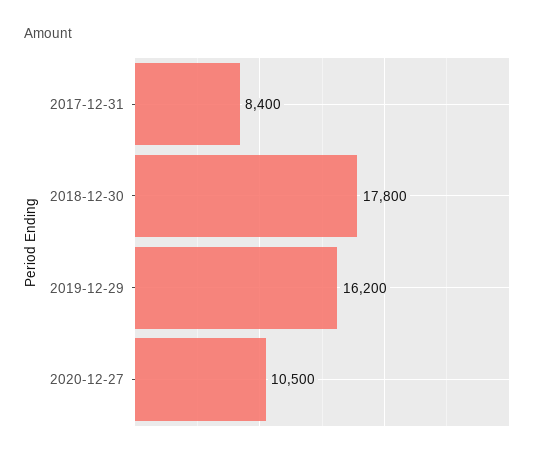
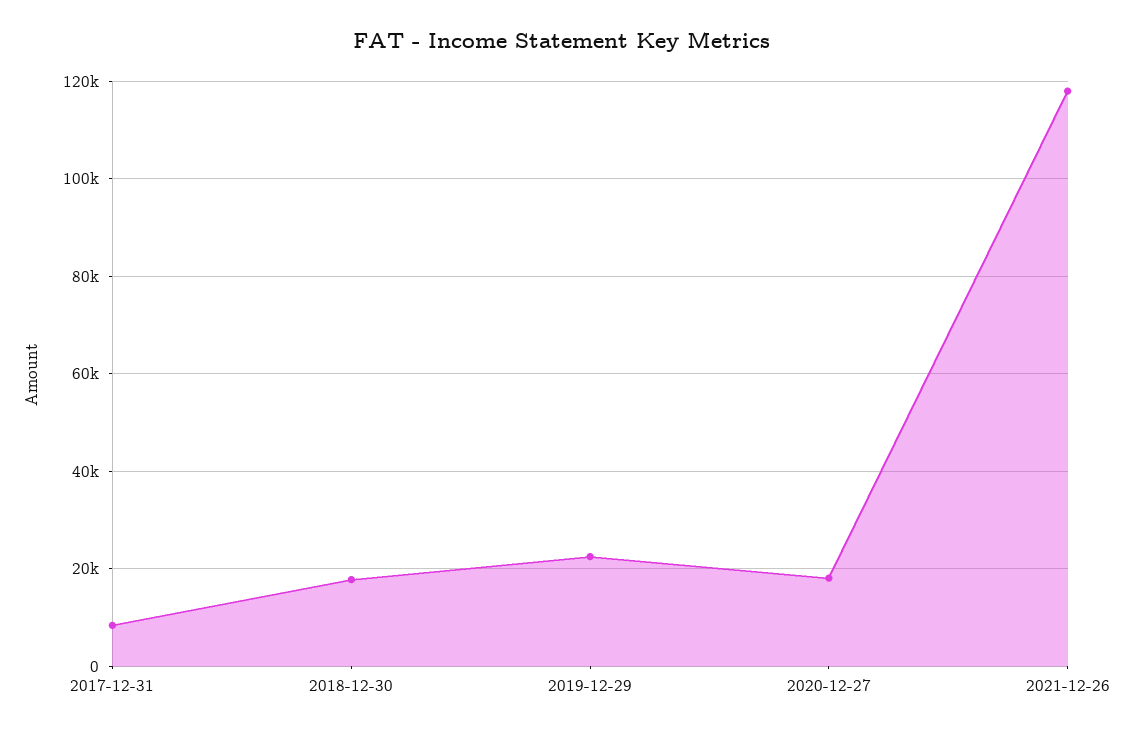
2019-12-29: 16200 -> 22000
2020-12-27: 10500 -> 18000
2021-12-26: none -> 118000

